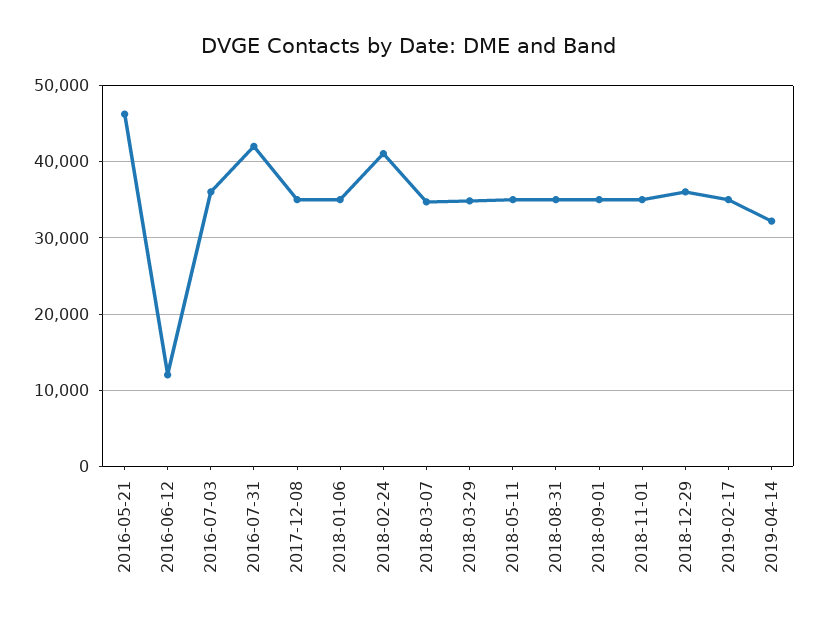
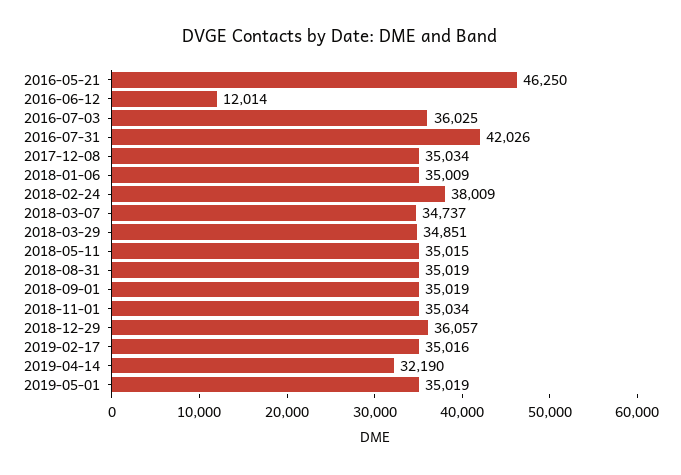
2018-02-24: 41000 -> 38009
2019-05-01: none -> 35019

